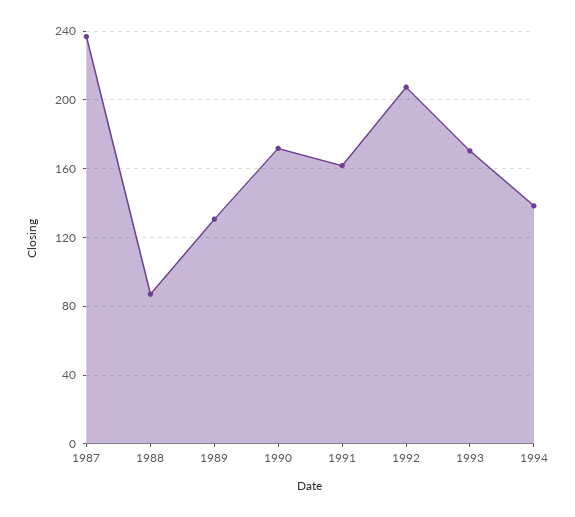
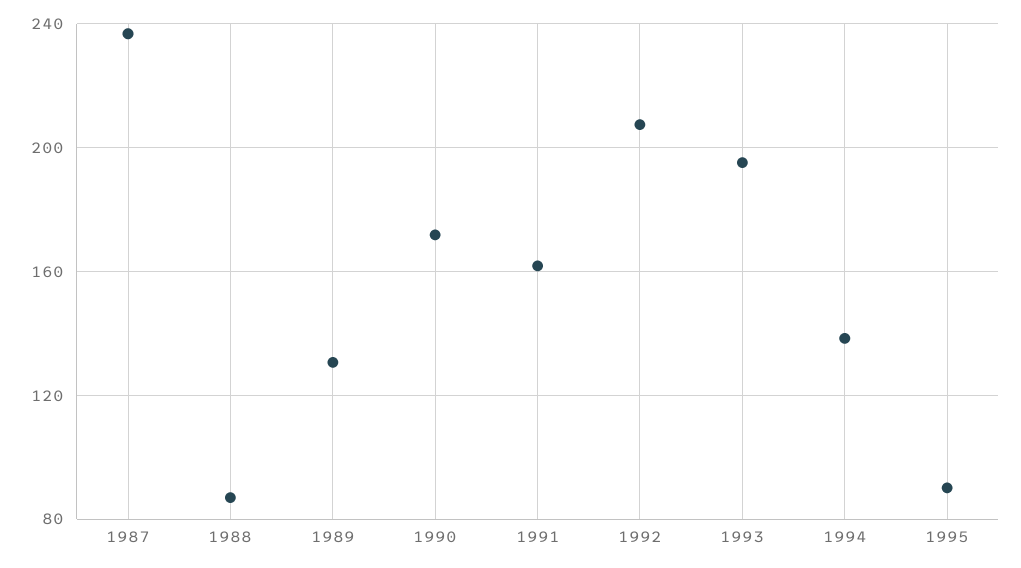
1993: 170 -> 195
1995: none -> 90

